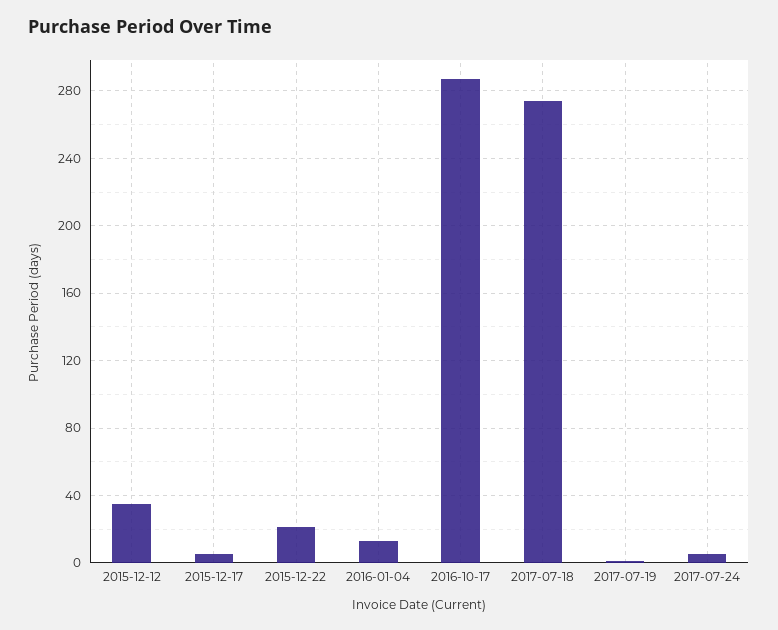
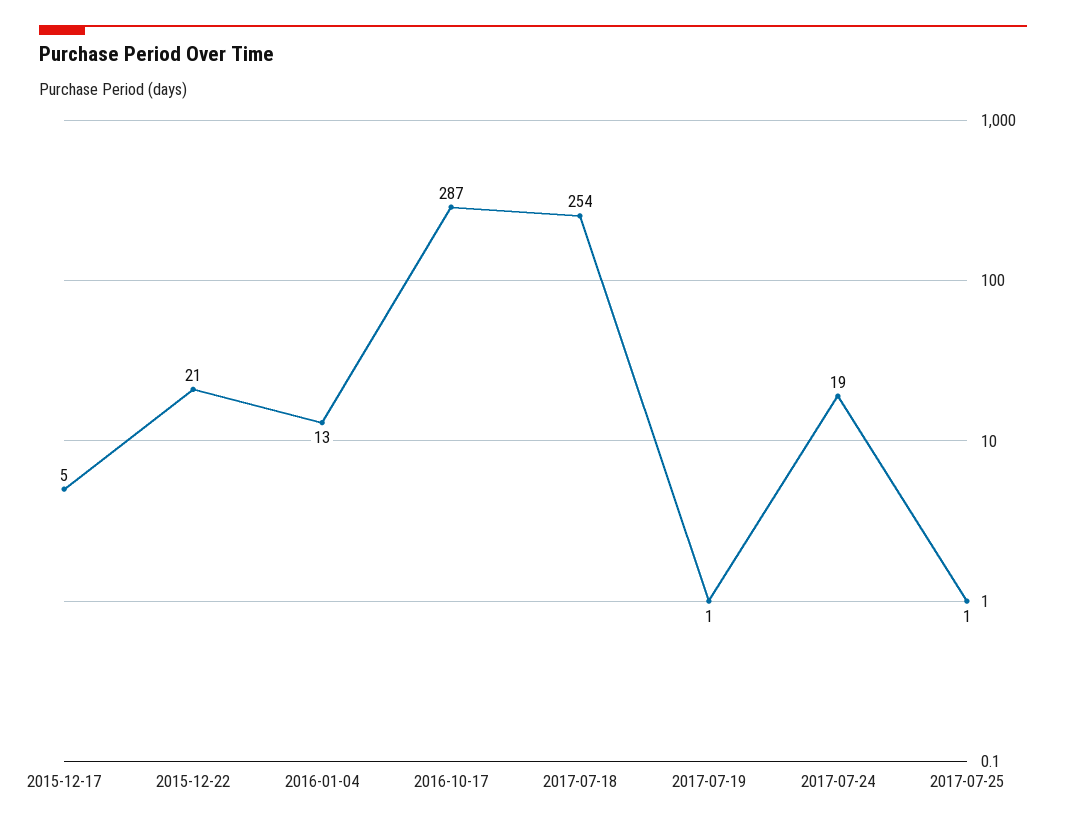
2015-12-12: 35 -> none
2017-07-18: 275 -> 254
2017-07-24: 5 -> 19
2017-07-25: none -> 1

